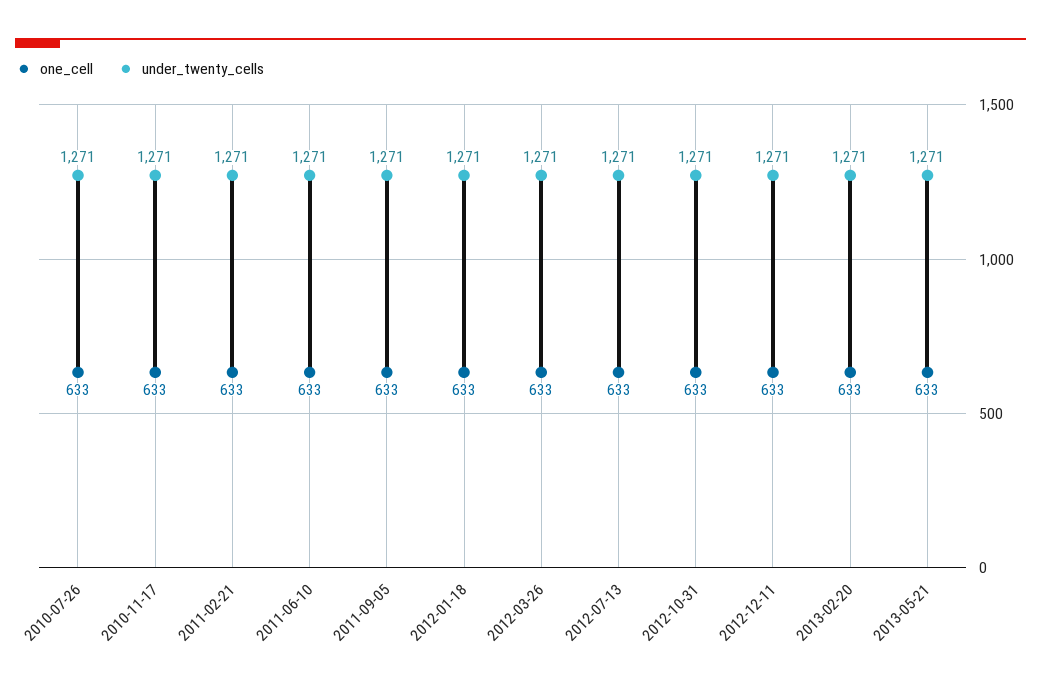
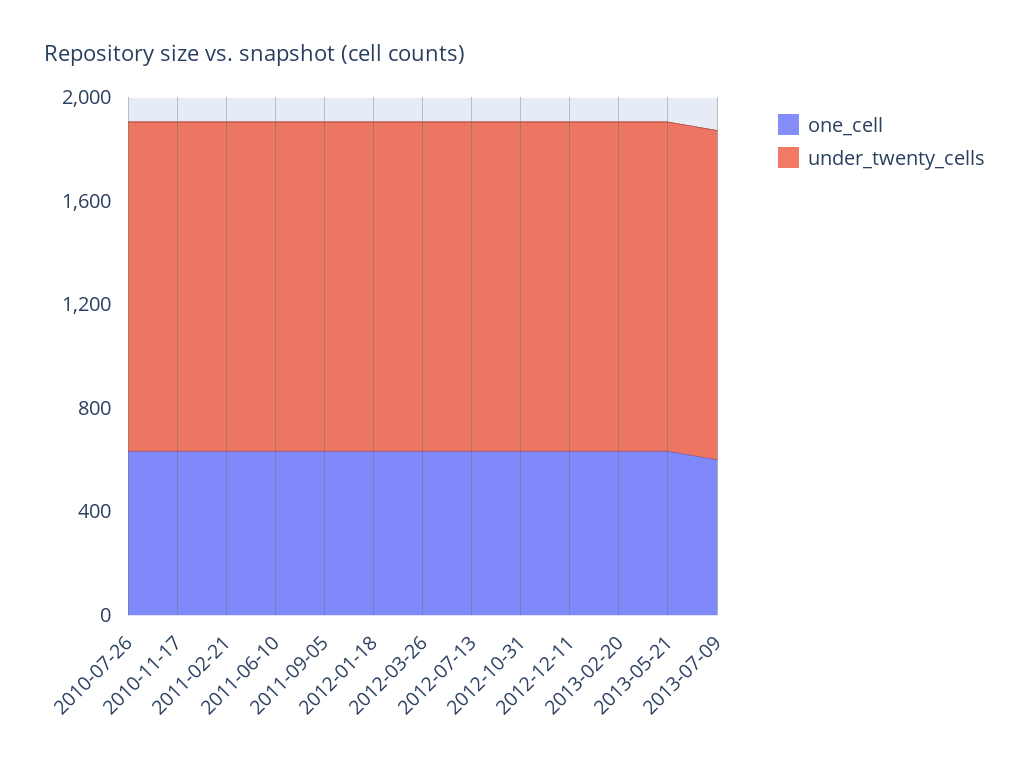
one_cell, 2013-07-09: none -> 600
under_twenty_cells, 2013-07-09: none -> 1300

